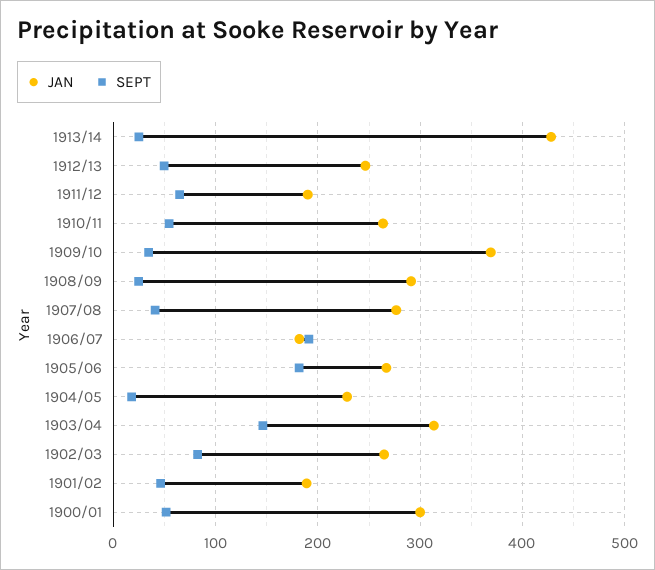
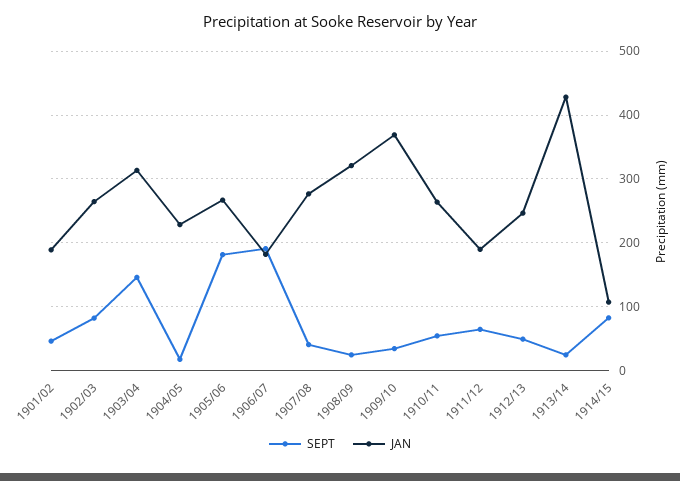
JAN, 1908/09: 290 -> 320
JAN, 1900/01: 300 -> none
SEPT, 1900/01: 50 -> none
SEPT, 1914/15: none -> 80
JAN, 1914/15: none -> 110

